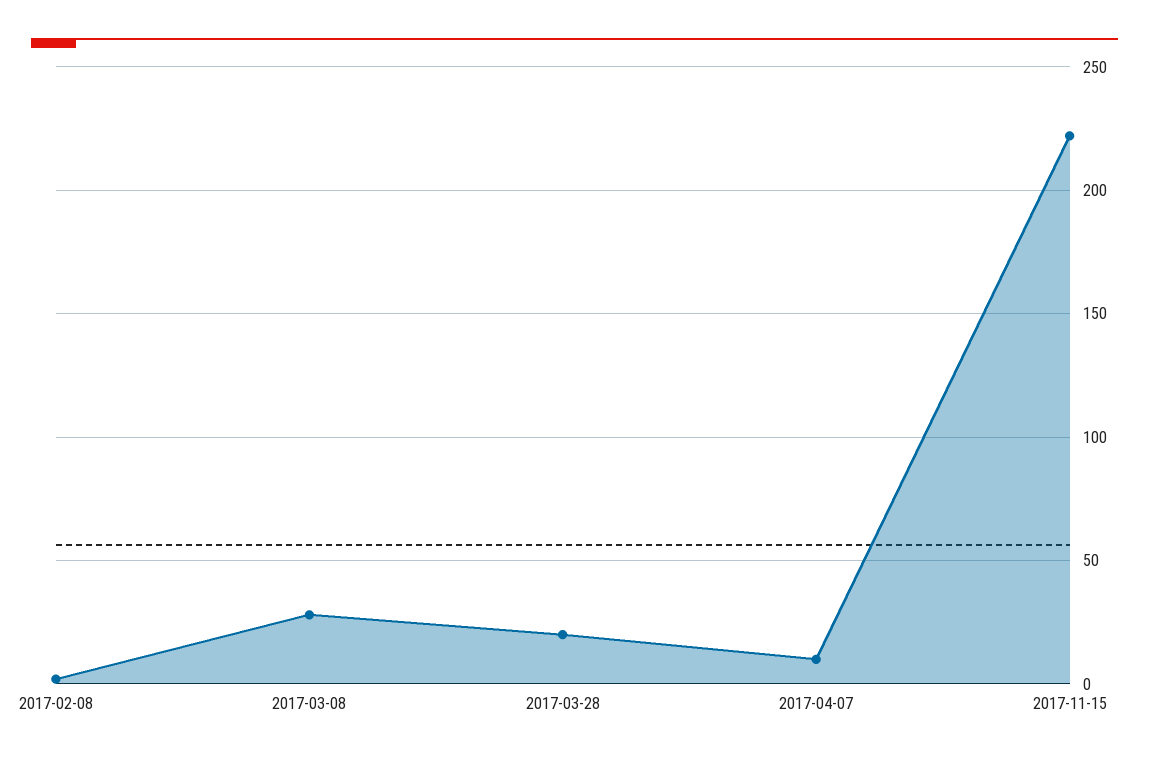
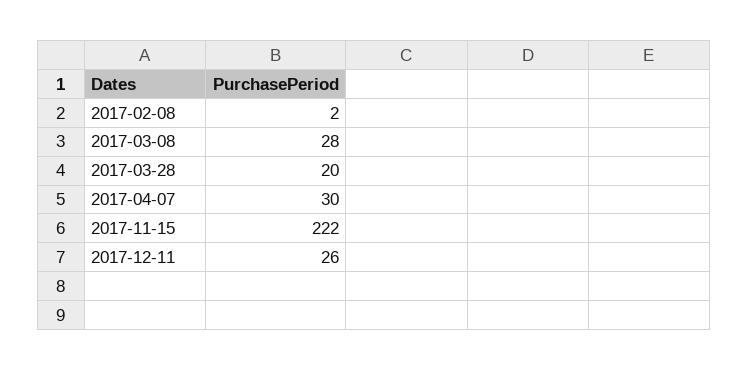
2017-04-07: 10 -> 30
2017-12-11: none -> 26

